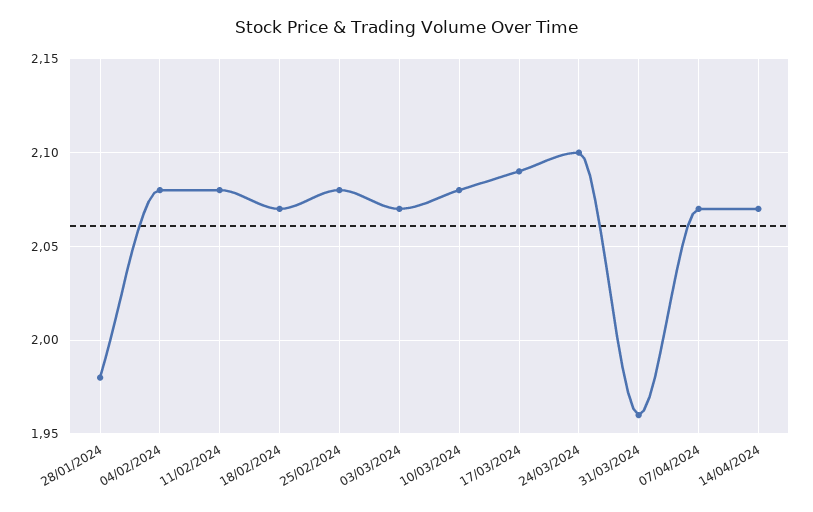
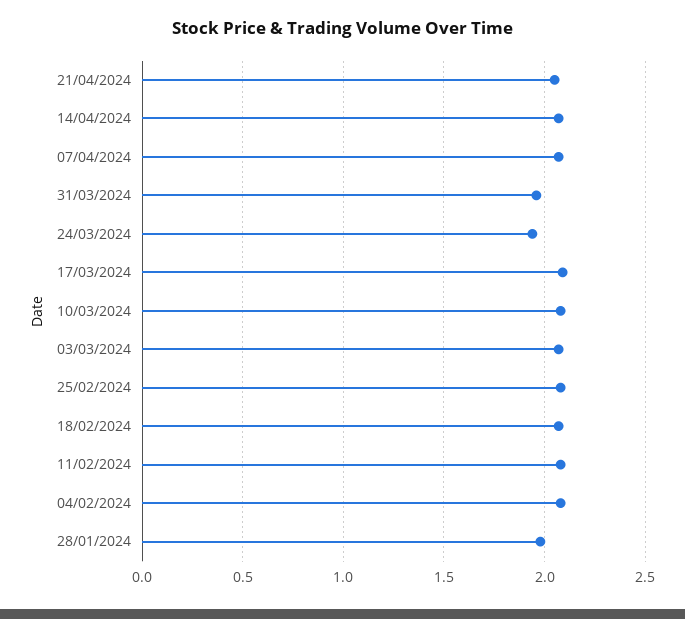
24/03/2024: 2.1 -> 1.95
21/04/2024: none -> 2.05

